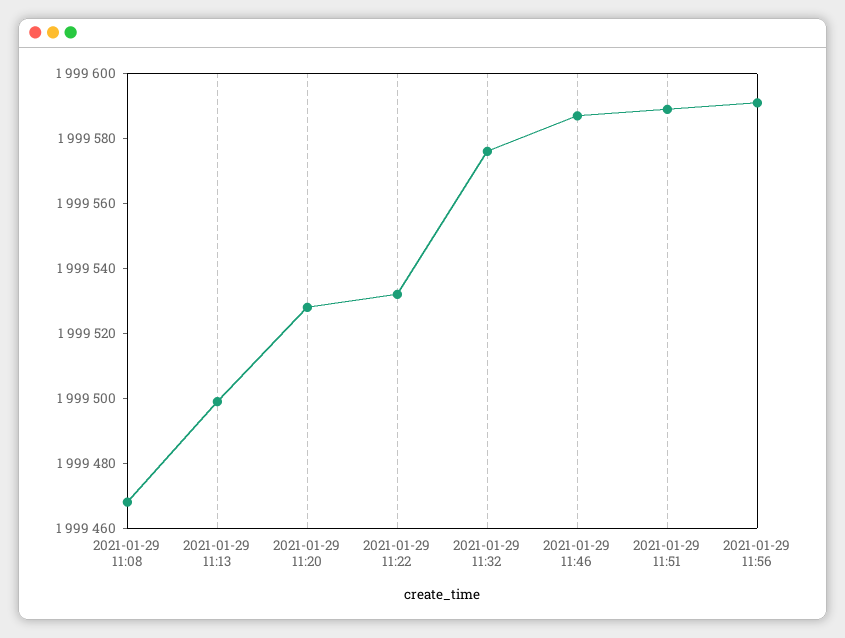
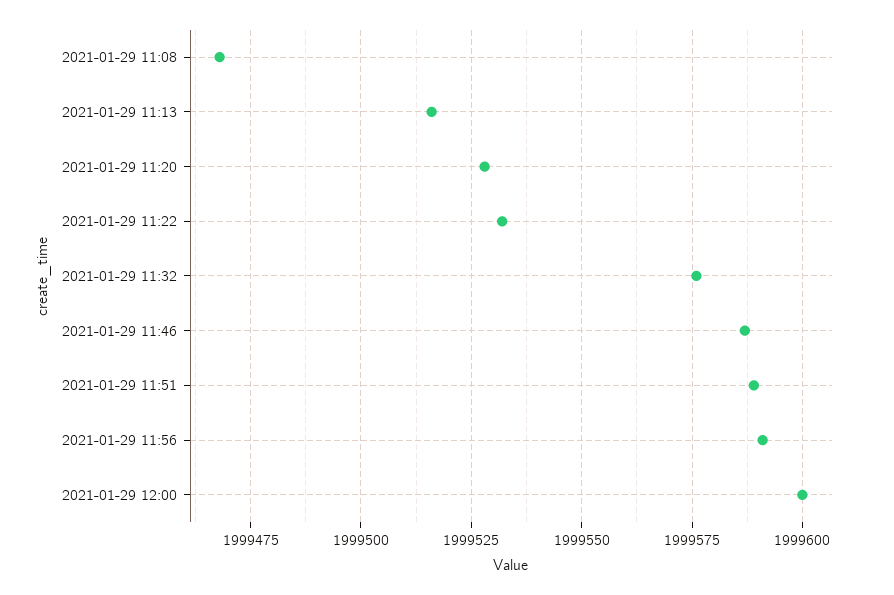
2021-01-29 11:13: 1999500 -> 1999515
2021-01-29 12:00: none -> 1999600

